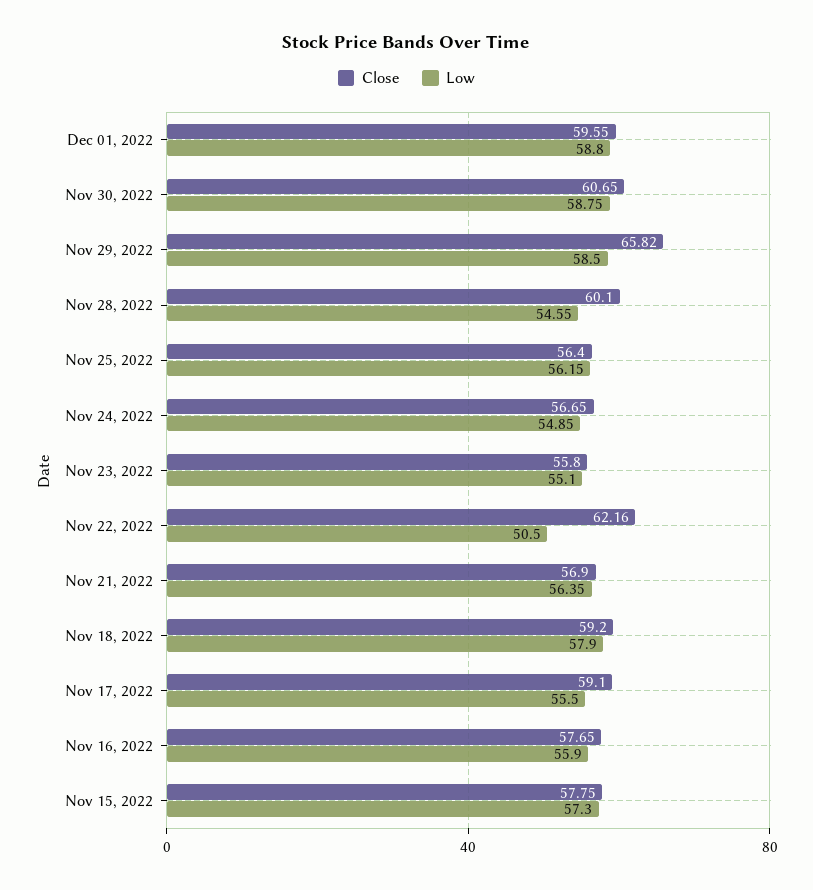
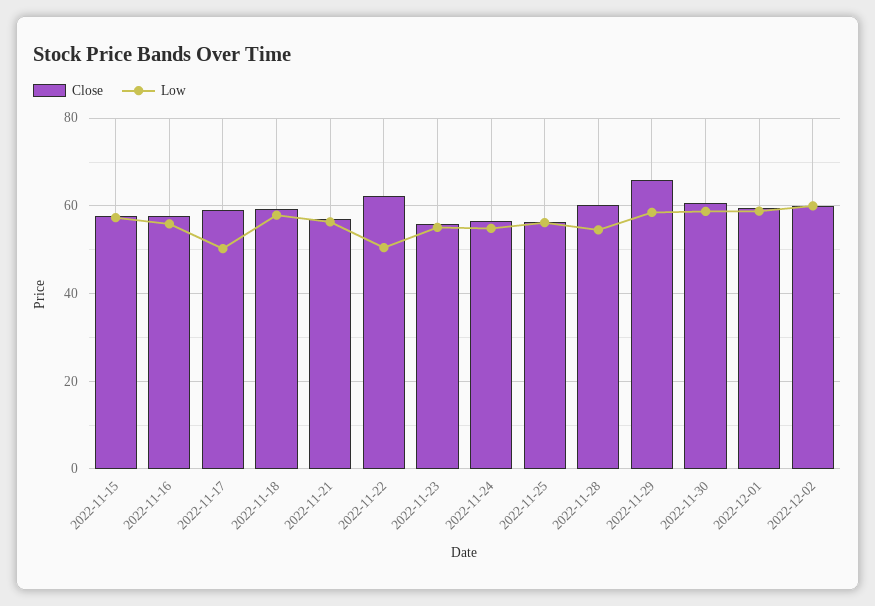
Low, Nov 17, 2022: 55.5 -> 50
Close, 2022-12-02: none -> 60
Low, 2022-12-02: none -> 60

